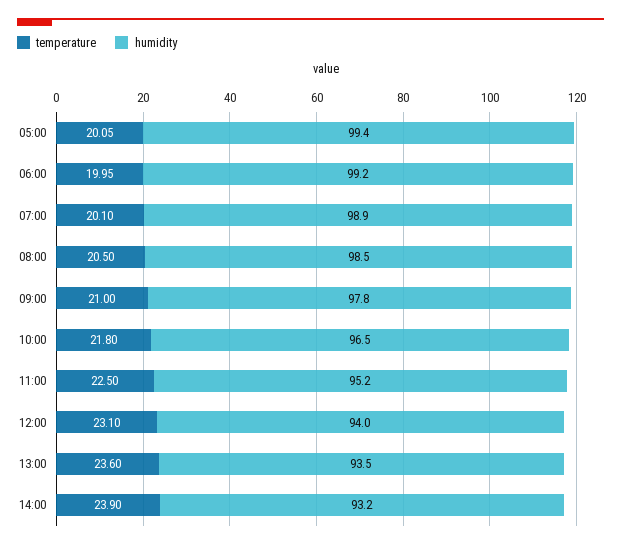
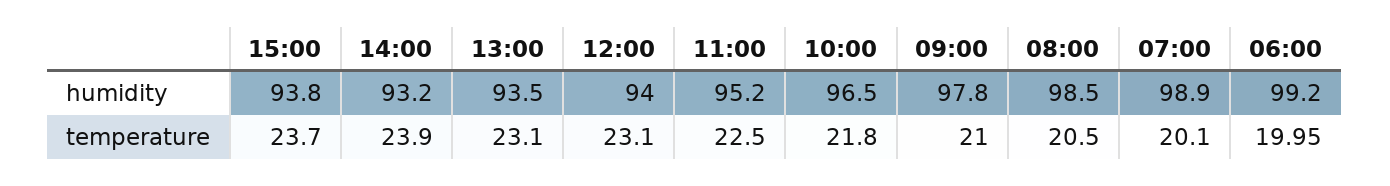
temperature, 05:00: 20.05 -> none
humidity, 05:00: 99.4 -> none
temperature, 13:00: 23.6 -> 23.1
humidity, 15:00: none -> 93.8
temperature, 15:00: none -> 23.7

